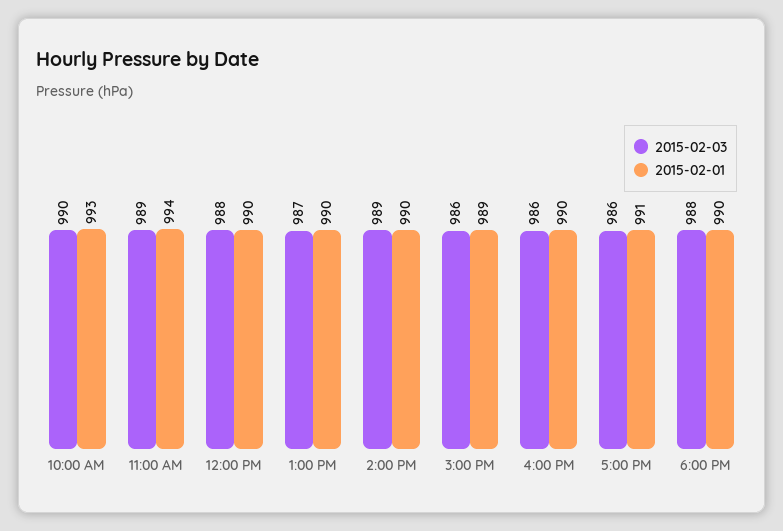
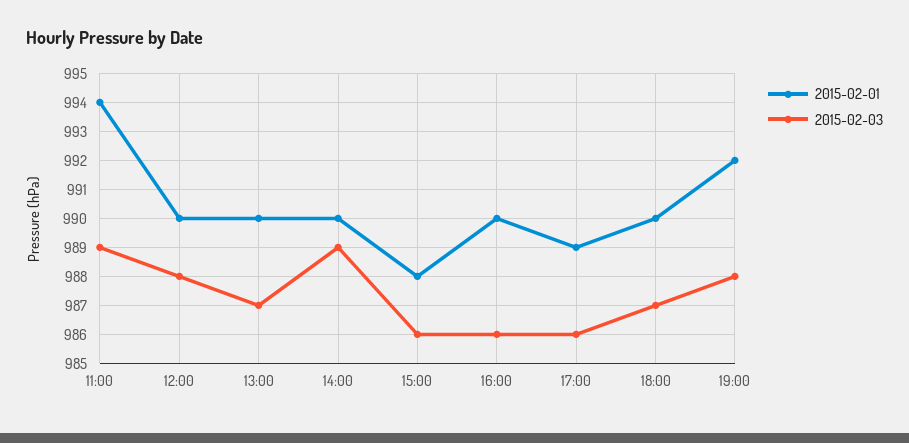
2015-02-03, 10:00 AM: 990 -> none
2015-02-01, 10:00 AM: 993 -> none
2015-02-01, 3:00 PM: 989 -> 988
2015-02-01, 5:00 PM: 991 -> 989
2015-02-03, 6:00 PM: 988 -> 987
2015-02-01, 19:00: none -> 992
2015-02-03, 19:00: none -> 988

